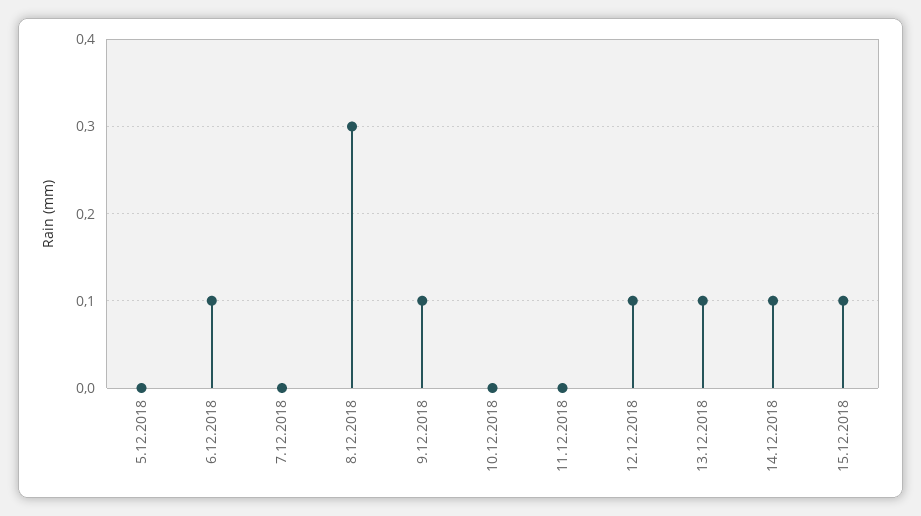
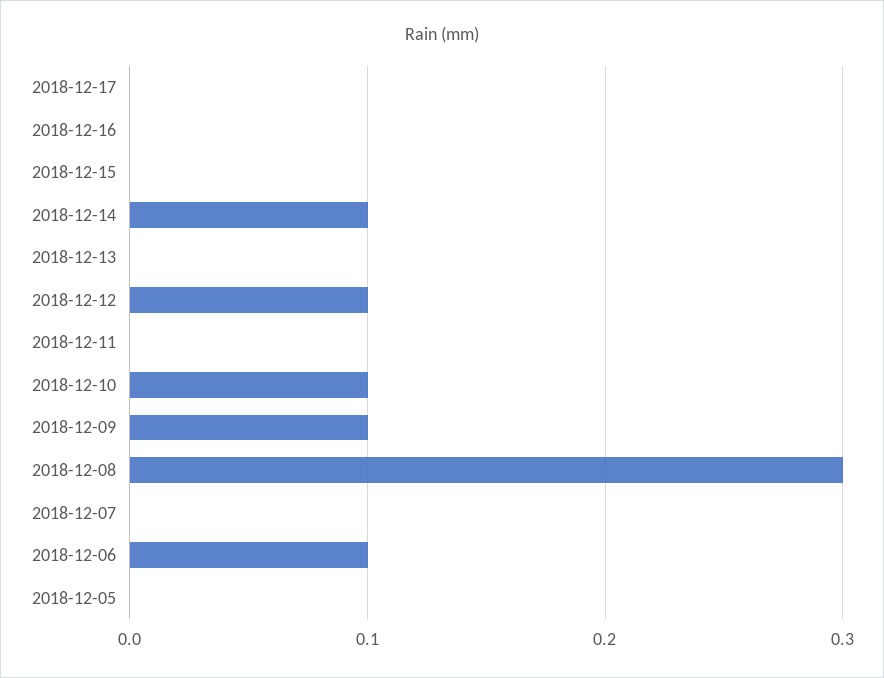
10.12.2018: 0 -> 0.1
13.12.2018: 0.1 -> 0
15.12.2018: 0.1 -> 0
2018-12-17: none -> 0
2018-12-16: none -> 0

